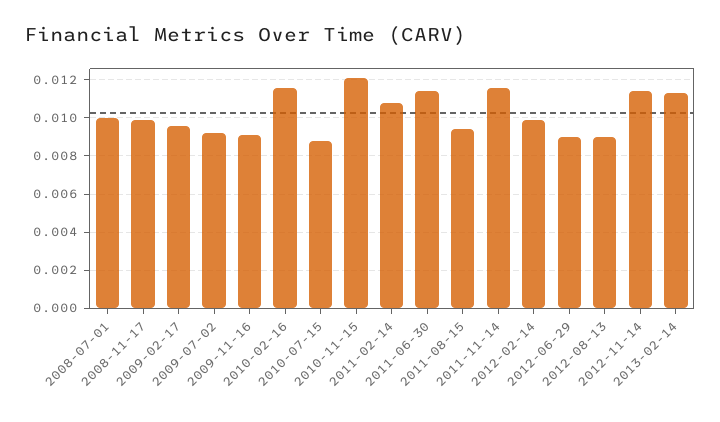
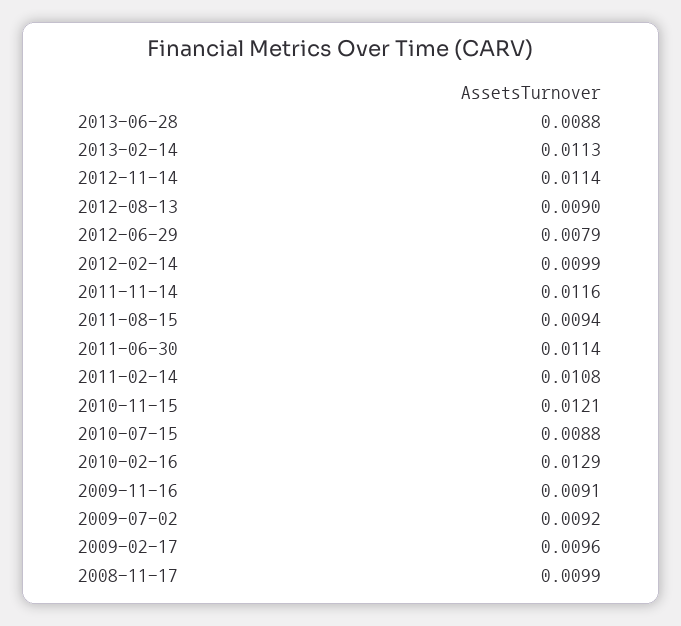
2008-07-01: 0.01 -> none
2010-02-16: 0.0115 -> 0.0129
2012-06-29: 0.009 -> 0.0079
2013-06-28: none -> 0.0088

